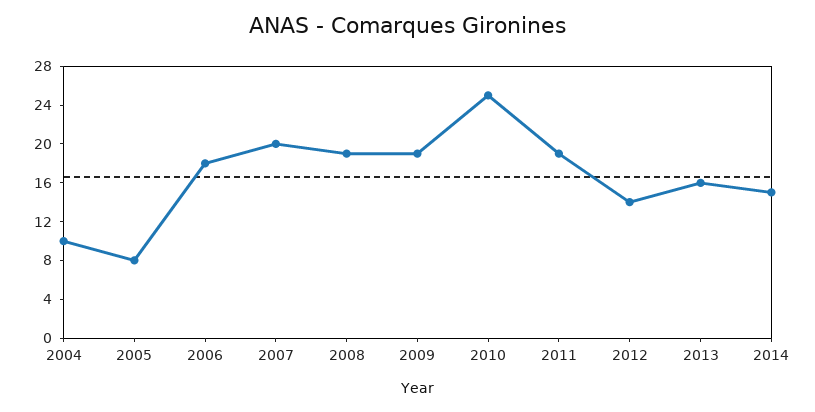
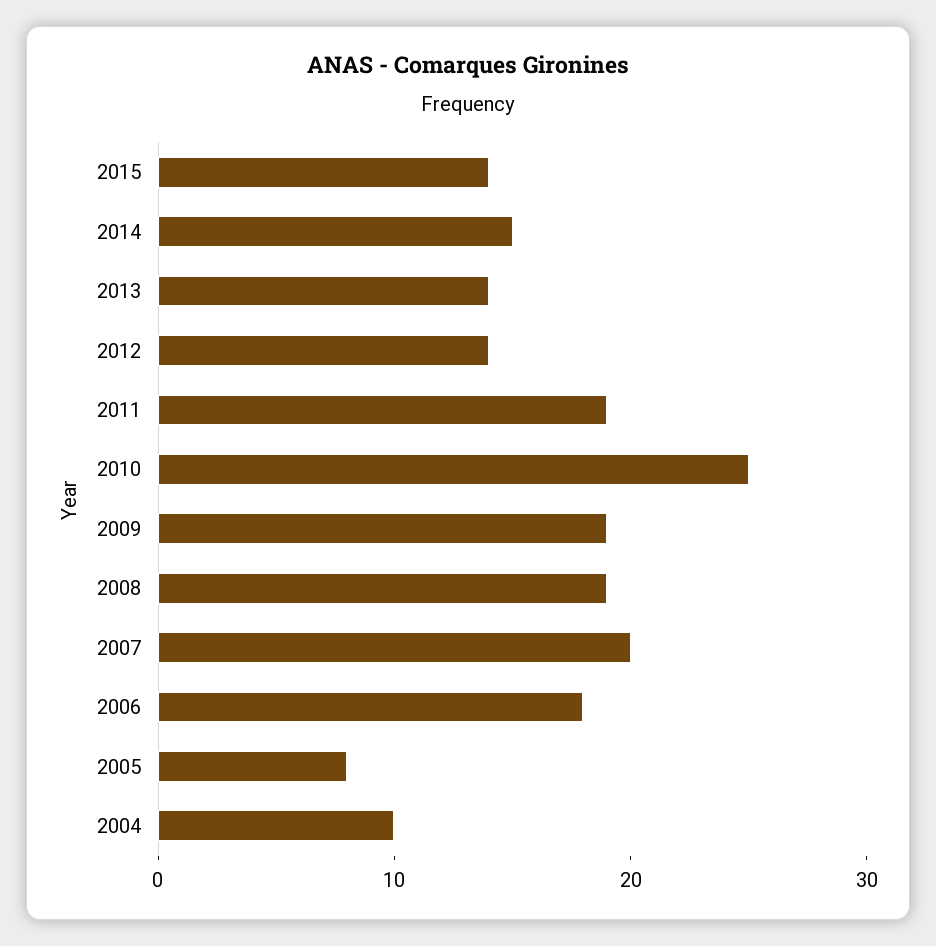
2013: 16 -> 14
2015: none -> 14

